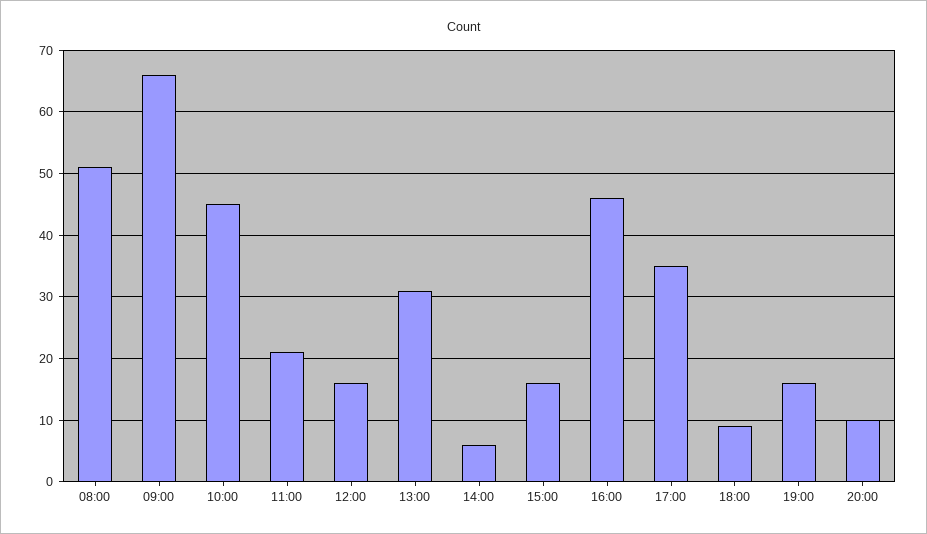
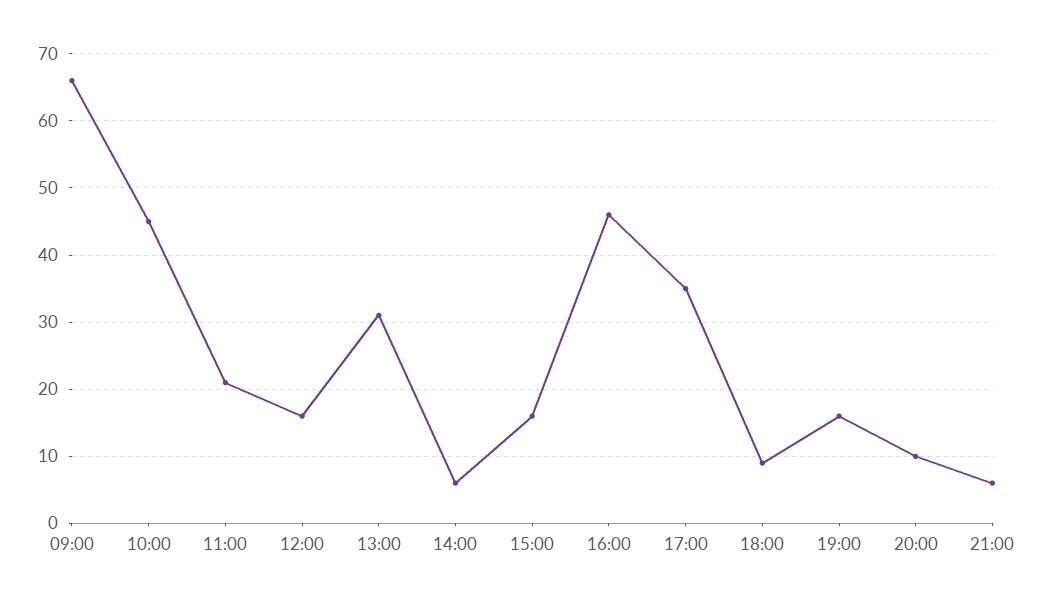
08:00: 51 -> none
21:00: none -> 6

